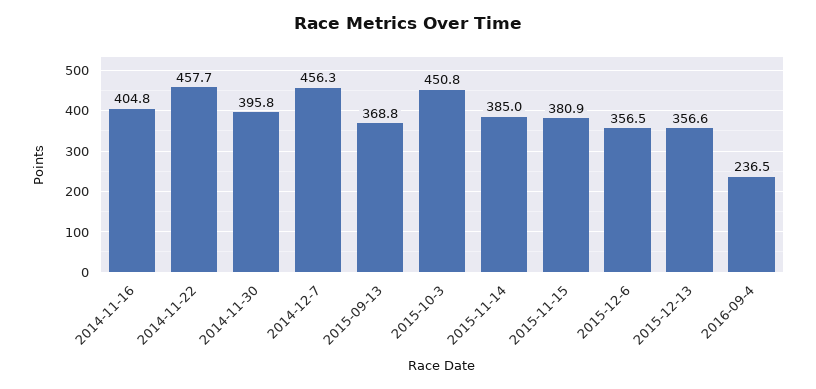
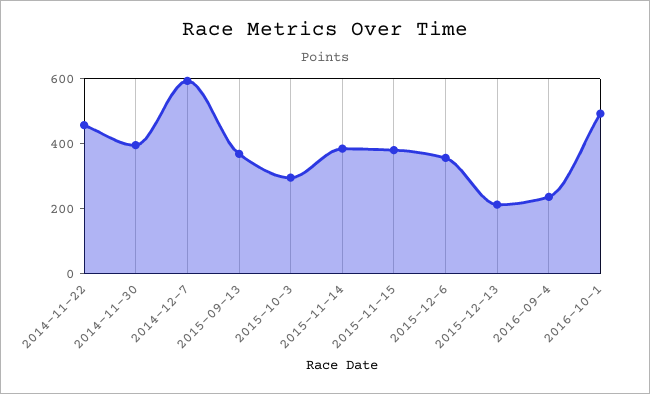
2014-11-16: 404.8 -> none
2014-12-7: 456.3 -> 600
2015-10-3: 450.8 -> 300
2015-12-13: 356.6 -> 200
2016-10-1: none -> 500

